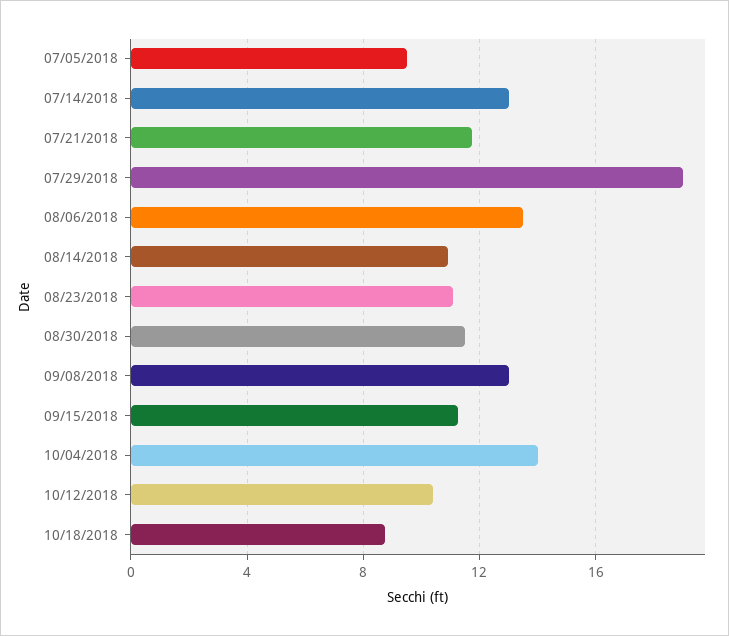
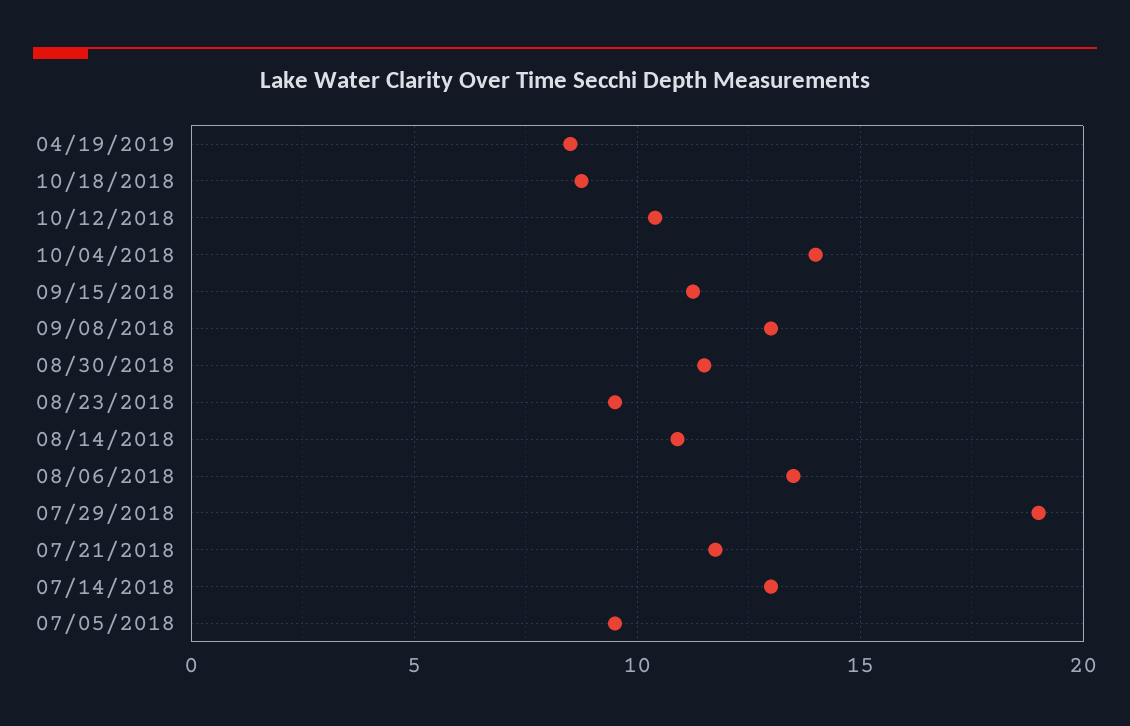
08/23/2018: 11 -> 9.5
04/19/2019: none -> 8.5

